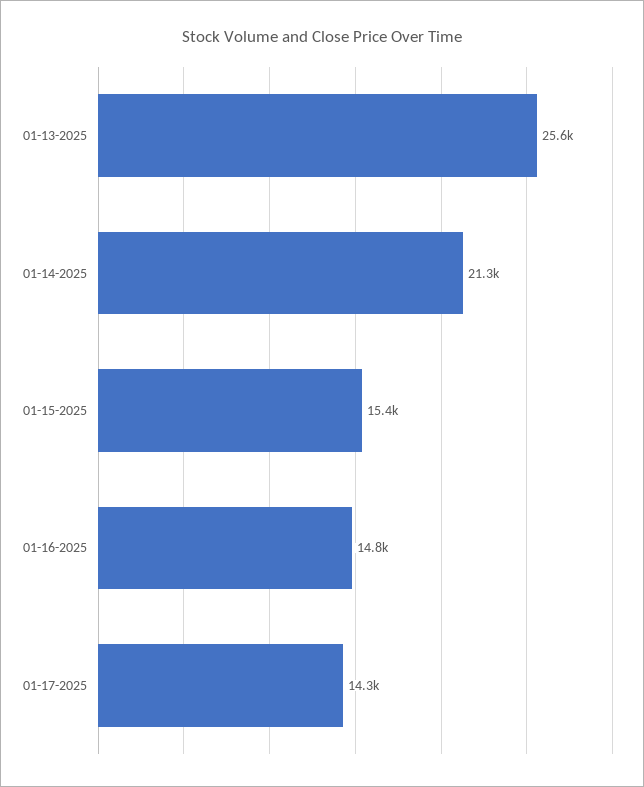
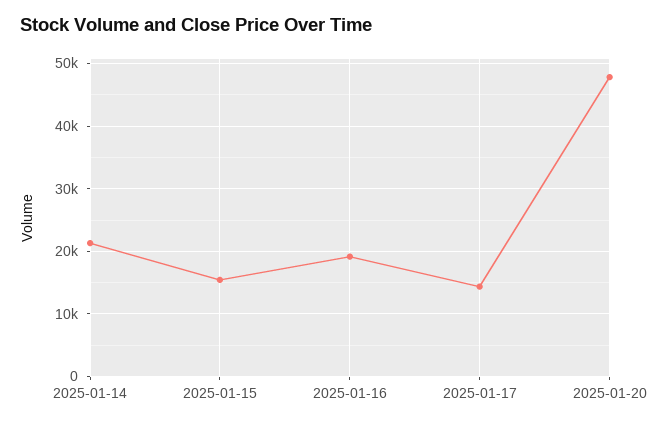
01-13-2025: 25600 -> none
01-16-2025: 14800 -> 19000
2025-01-20: none -> 48000

